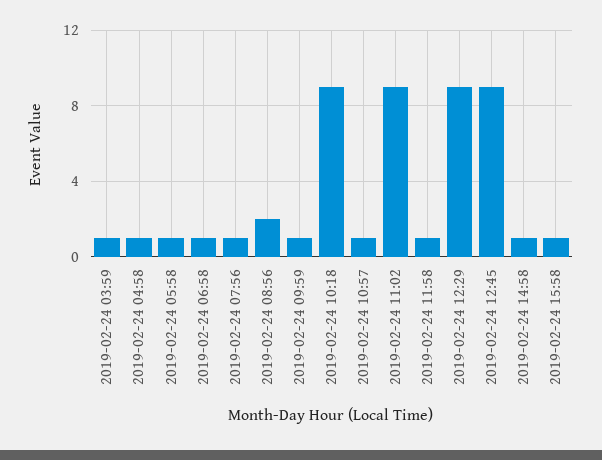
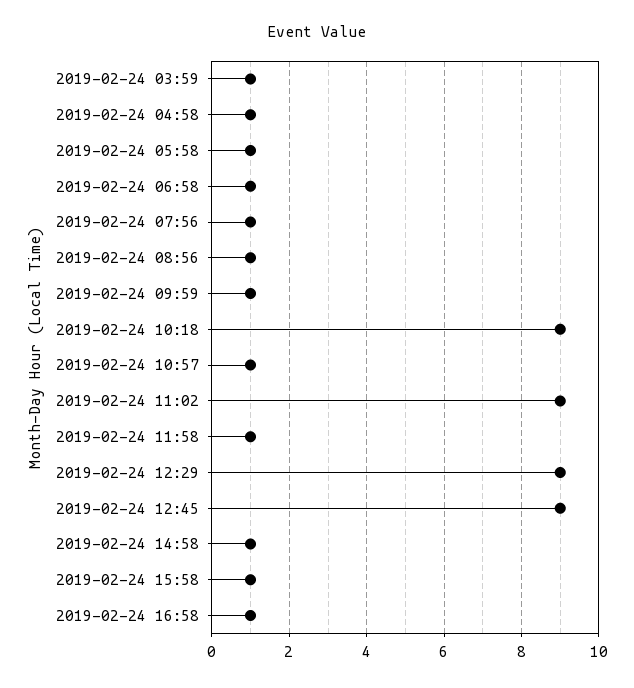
2019-02-24 08:56: 2 -> 1
2019-02-24 16:58: none -> 1

